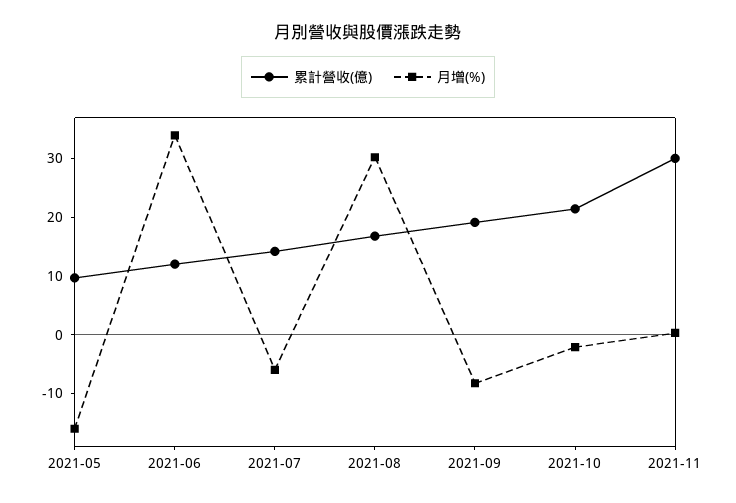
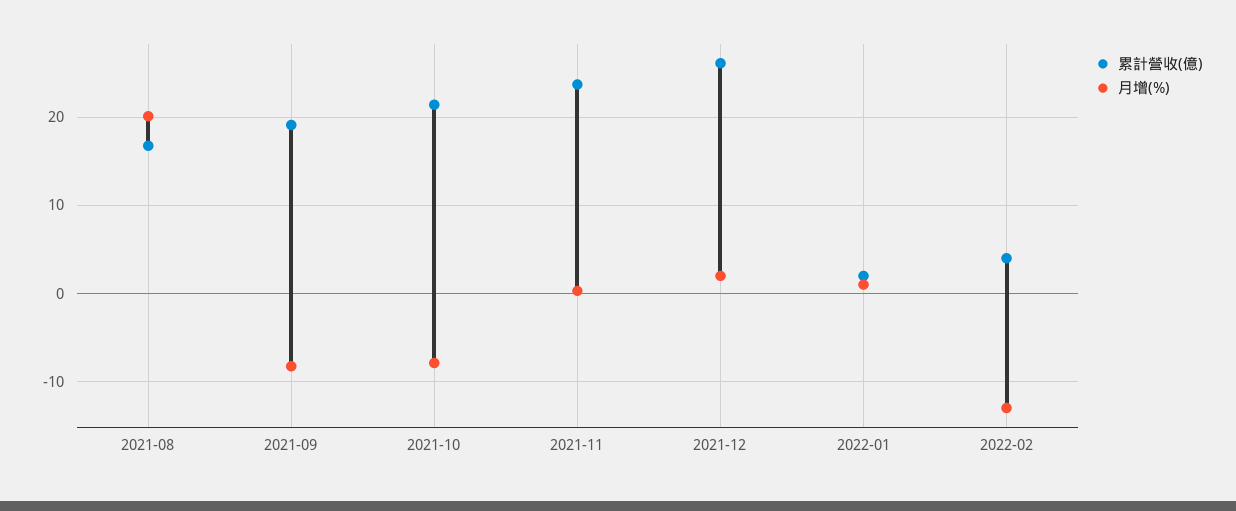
累計營收(億), 2021-05: 10 -> none
月增(%), 2021-05: -16 -> none
累計營收(億), 2021-06: 12 -> none
月增(%), 2021-06: 34 -> none
累計營收(億), 2021-07: 14 -> none
月增(%), 2021-07: -6 -> none
月增(%), 2021-08: 30 -> 20
月增(%), 2021-10: -2 -> -8
累計營收(億), 2021-11: 30 -> 24
累計營收(億), 2021-12: none -> 26
月增(%), 2021-12: none -> 2
累計營收(億), 2022-01: none -> 2
月增(%), 2022-01: none -> 1
累計營收(億), 2022-02: none -> 4
月增(%), 2022-02: none -> -13

